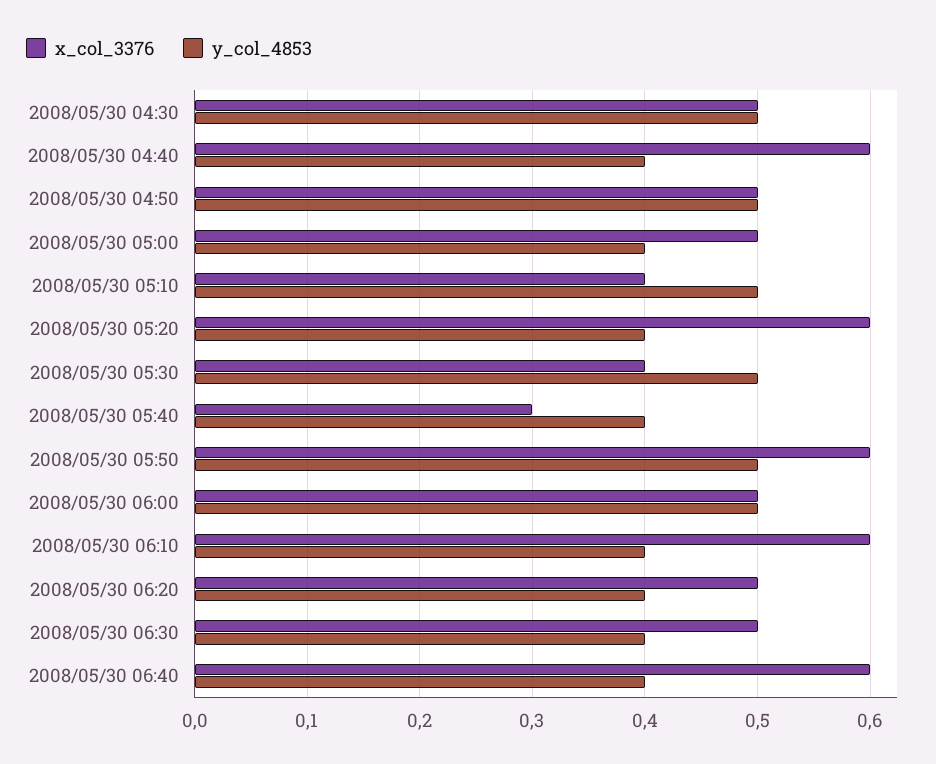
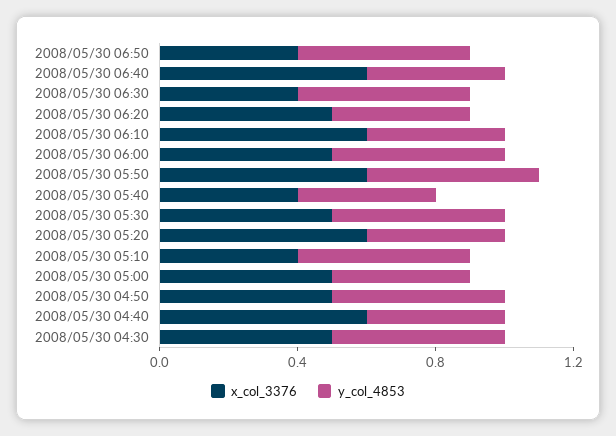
x_col_3376, 2008/05/30 05:30: 0.4 -> 0.5
x_col_3376, 2008/05/30 05:40: 0.3 -> 0.4
x_col_3376, 2008/05/30 06:30: 0.5 -> 0.4
y_col_4853, 2008/05/30 06:30: 0.4 -> 0.5
x_col_3376, 2008/05/30 06:50: none -> 0.4
y_col_4853, 2008/05/30 06:50: none -> 0.5

